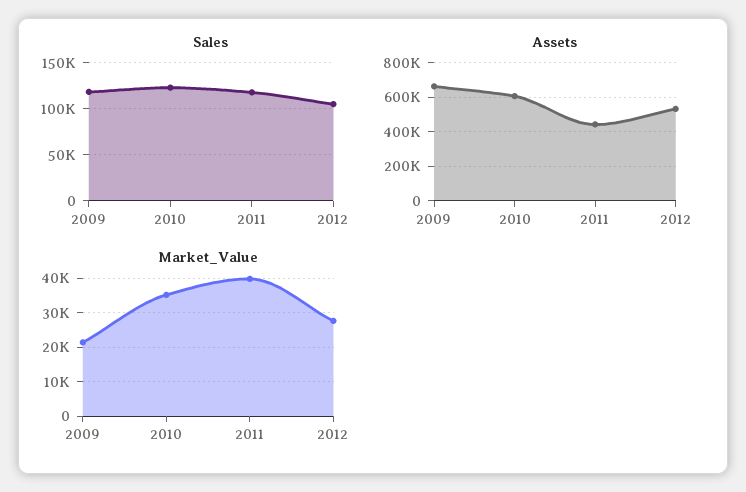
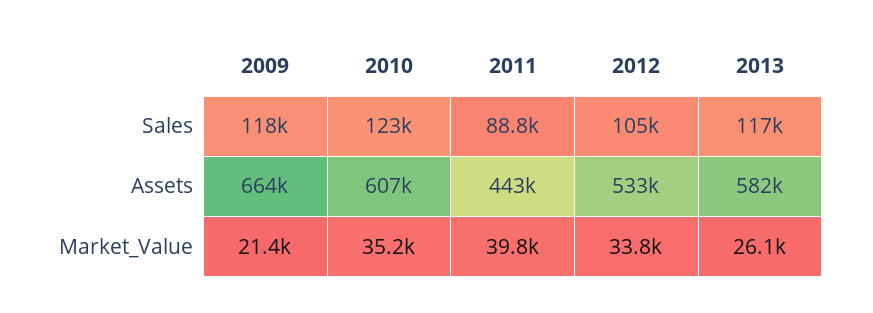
Sales, 2011: 120000 -> 88800
Market_Value, 2012: 28000 -> 33800
Sales, 2013: none -> 117000
Assets, 2013: none -> 582000
Market_Value, 2013: none -> 26100

